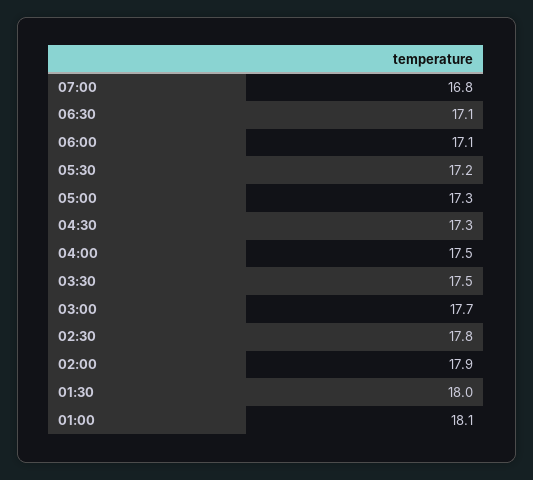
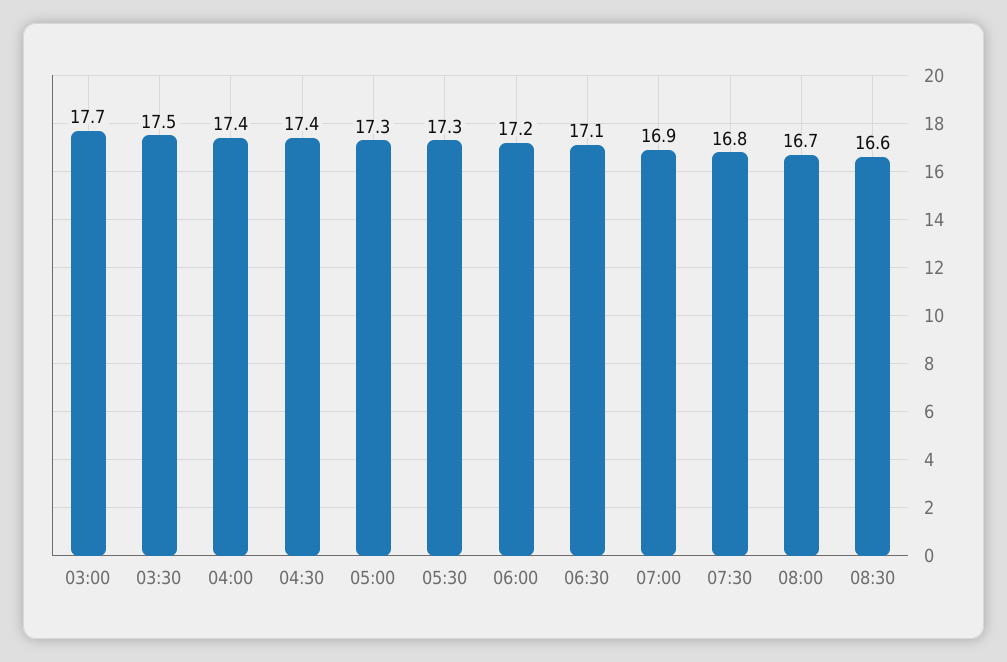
07:00: 16.8 -> 16.9
06:00: 17.1 -> 17.2
05:30: 17.2 -> 17.3
04:30: 17.3 -> 17.4
04:00: 17.5 -> 17.4
02:30: 17.8 -> none
02:00: 17.9 -> none
01:30: 18 -> none
01:00: 18.1 -> none
07:30: none -> 16.8
08:00: none -> 16.7
08:30: none -> 16.6

